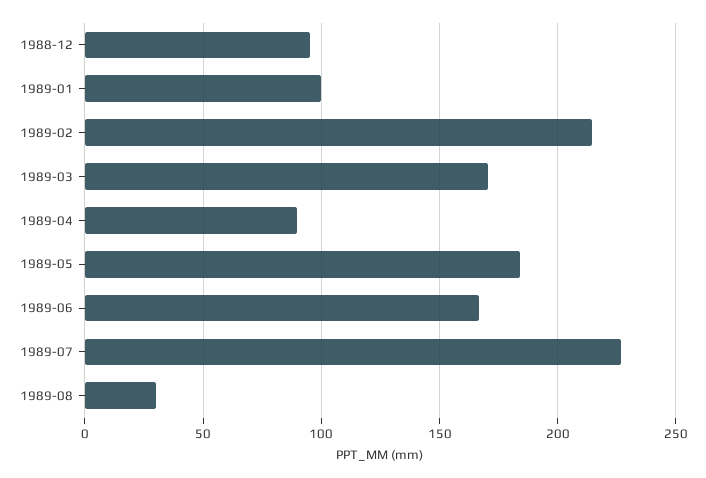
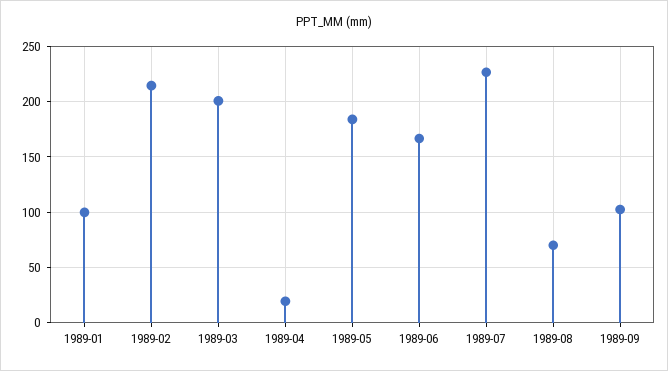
1988-12: 95 -> none
1989-03: 170 -> 200
1989-04: 90 -> 20
1989-08: 30 -> 70
1989-09: none -> 100

